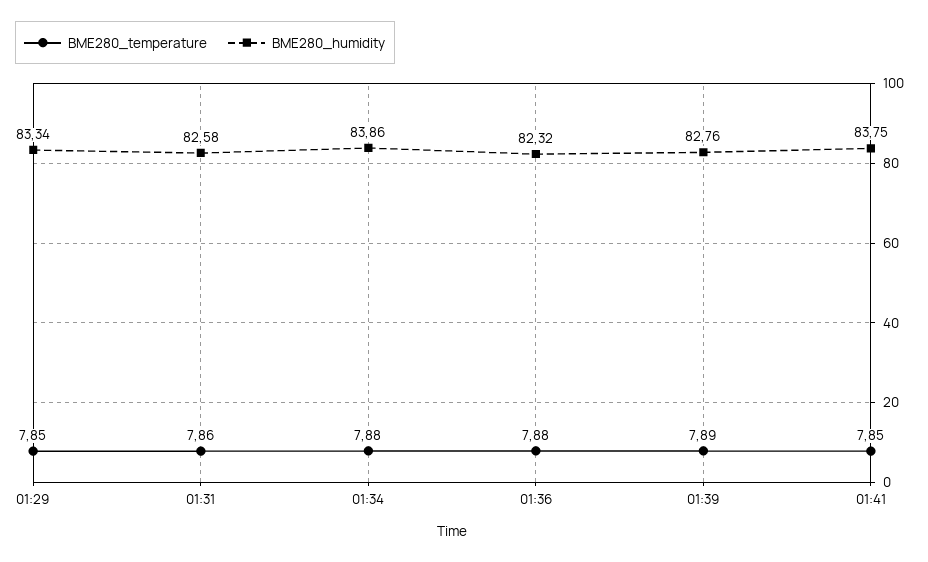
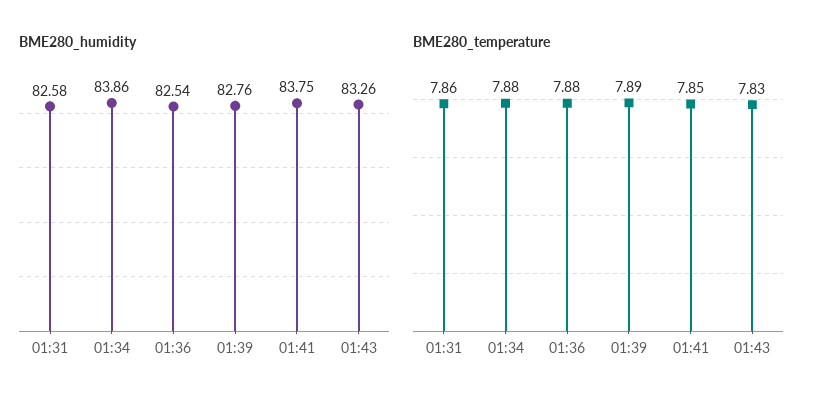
BME280_temperature, 01:29: 7.85 -> none
BME280_humidity, 01:29: 83.34 -> none
BME280_humidity, 01:36: 82.32 -> 82.54
BME280_humidity, 01:43: none -> 83.26
BME280_temperature, 01:43: none -> 7.83

